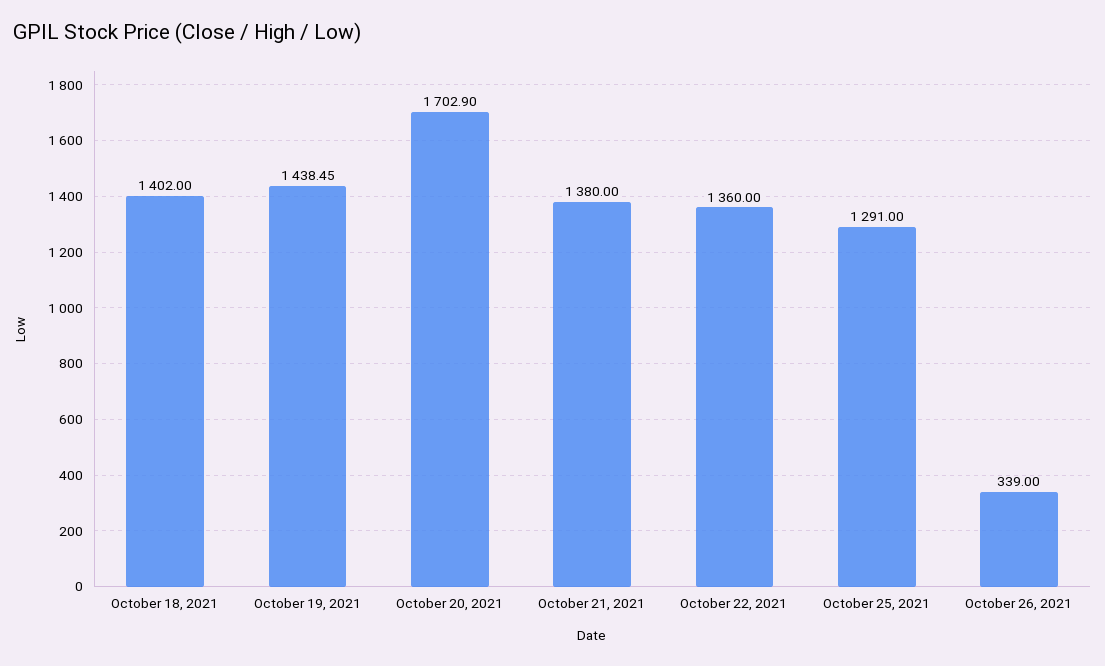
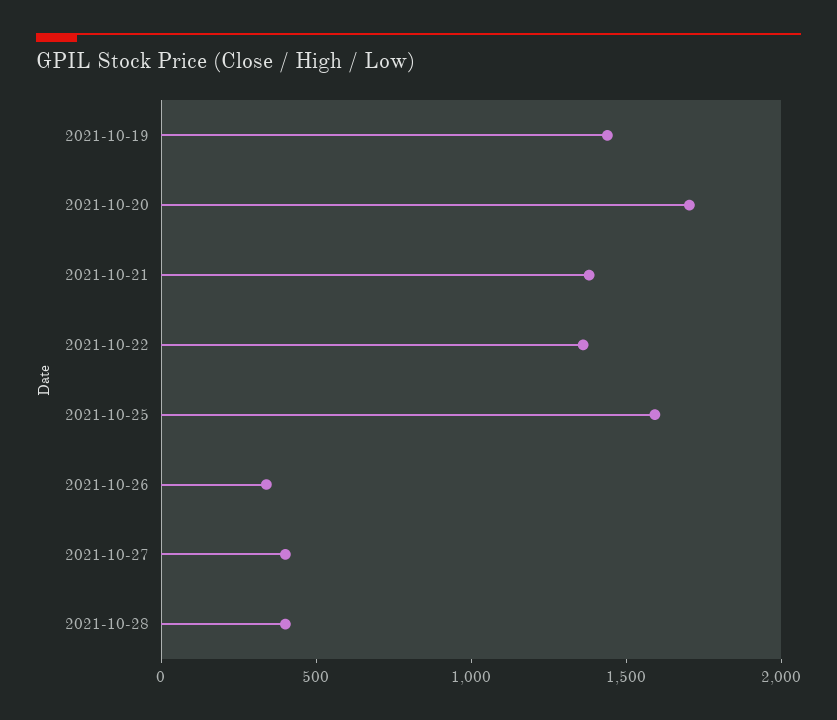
October 18, 2021: 1402 -> none
October 25, 2021: 1291 -> 1600
2021-10-27: none -> 400
2021-10-28: none -> 400

